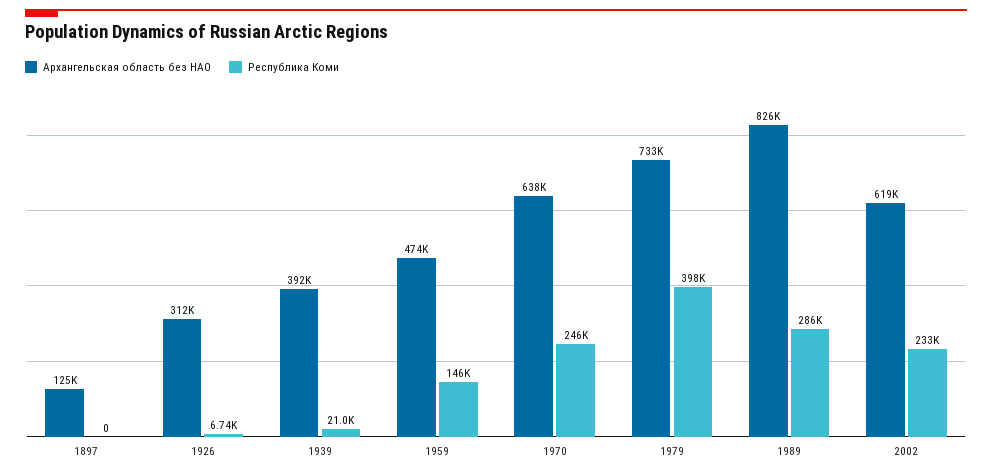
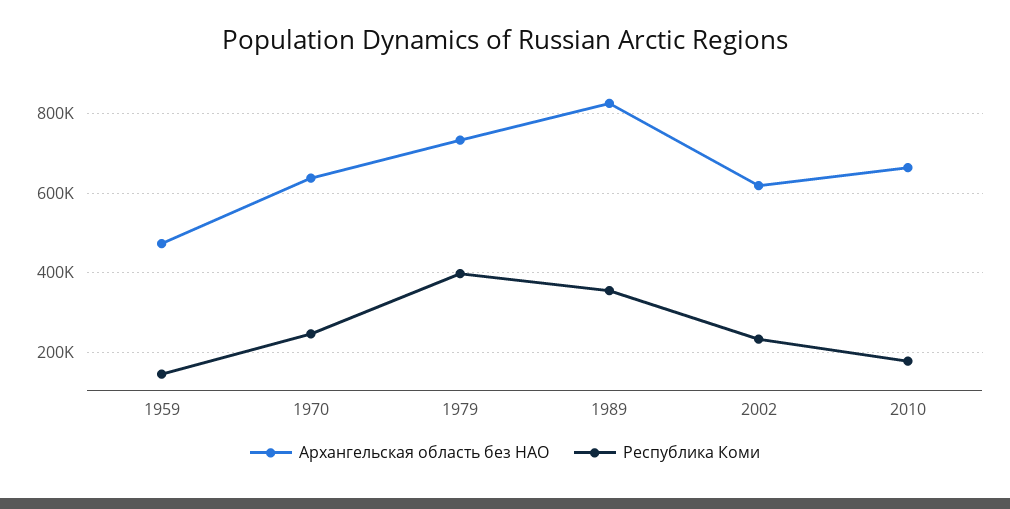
Архангельская область без НАО, 1897: 125000 -> none
Республика Коми, 1897: 0 -> none
Архангельская область без НАО, 1926: 312000 -> none
Республика Коми, 1926: 6740 -> none
Архангельская область без НАО, 1939: 392000 -> none
Республика Коми, 1939: 21000 -> none
Республика Коми, 1989: 286000 -> 360000
Архангельская область без НАО, 2010: none -> 660000
Республика Коми, 2010: none -> 180000

